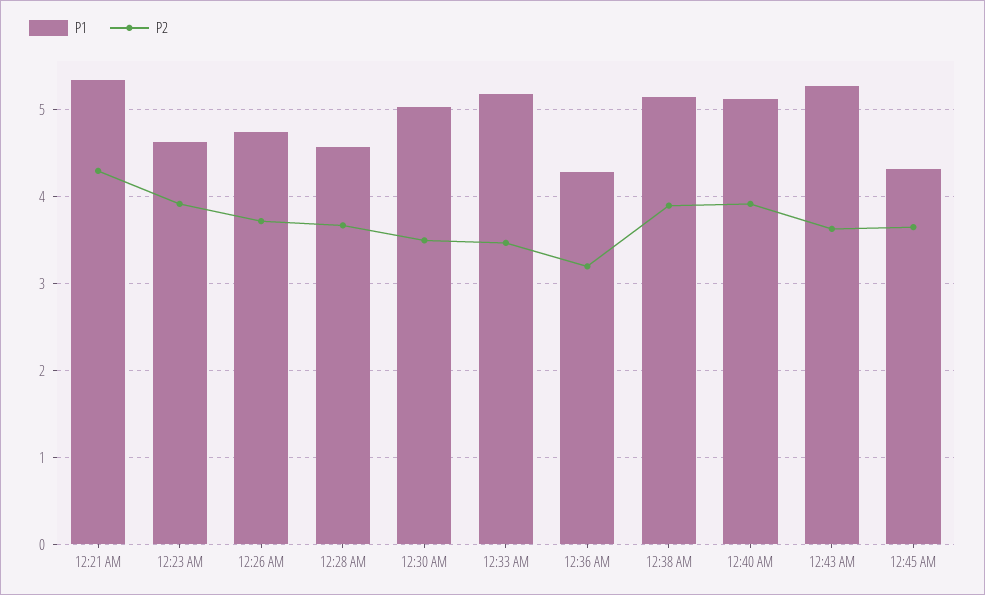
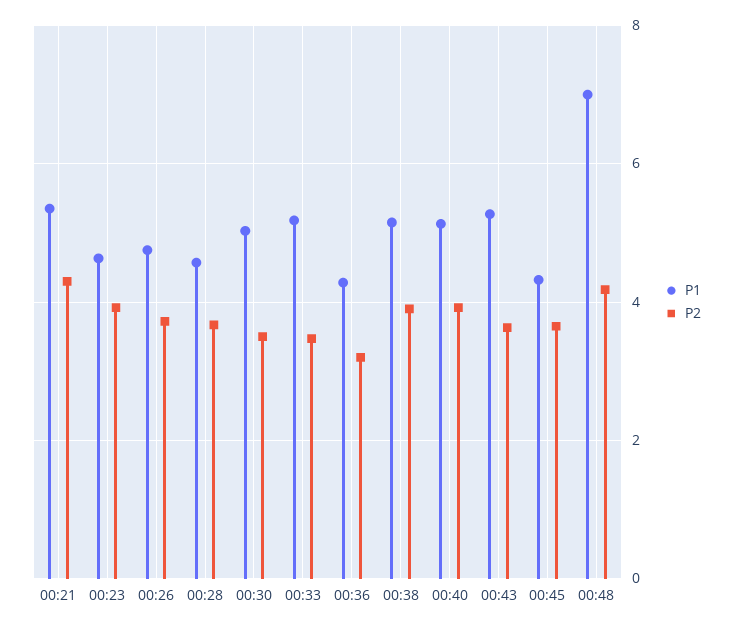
P1, 00:48: none -> 7
P2, 00:48: none -> 4.2

